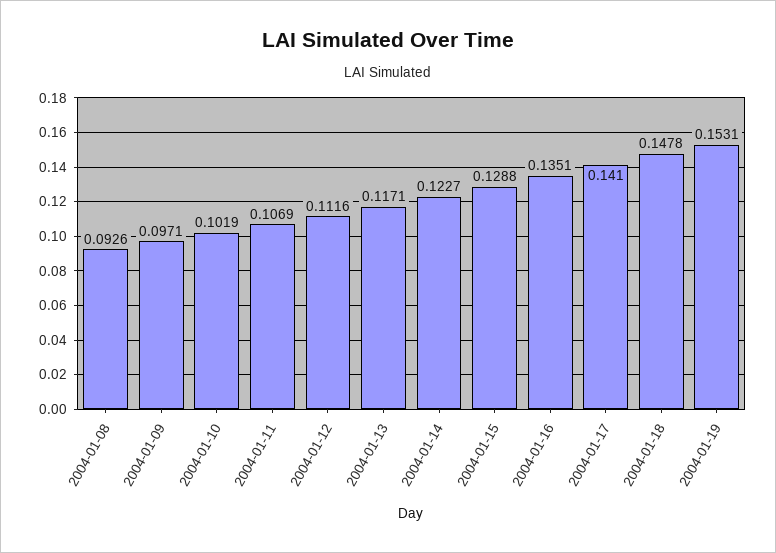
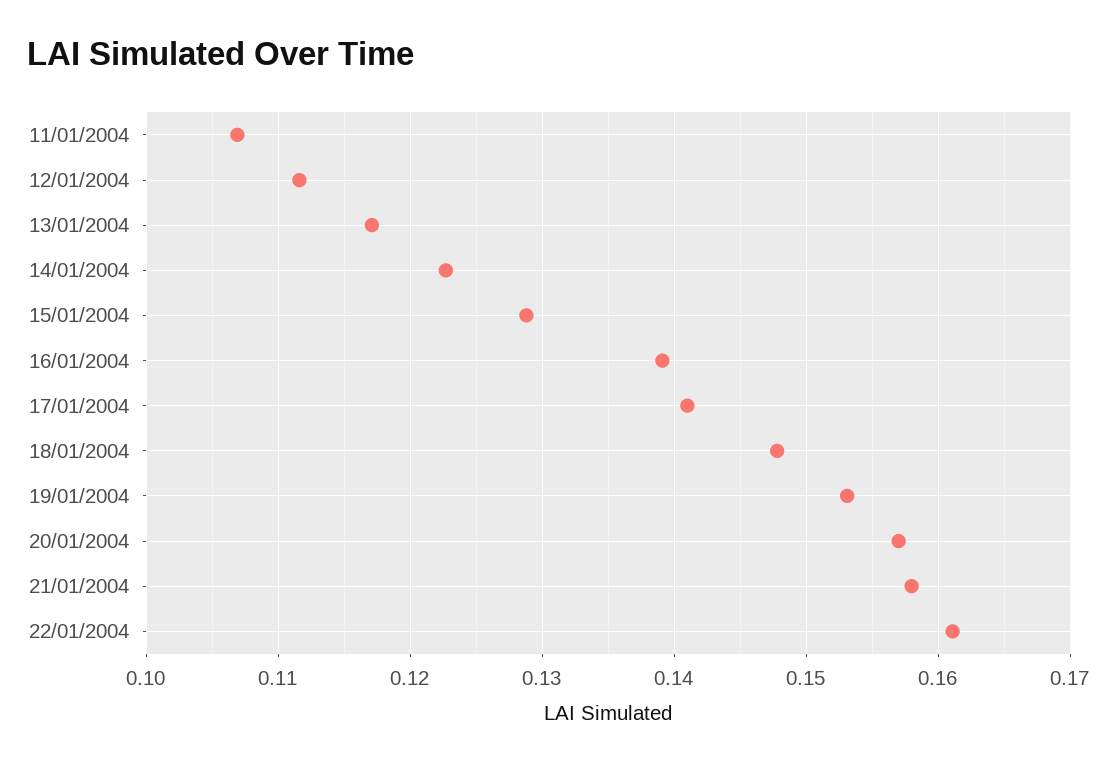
2004-01-08: 0.0926 -> none
2004-01-09: 0.0971 -> none
2004-01-10: 0.1019 -> none
2004-01-16: 0.1351 -> 0.139
20/01/2004: none -> 0.157
21/01/2004: none -> 0.158
22/01/2004: none -> 0.161

